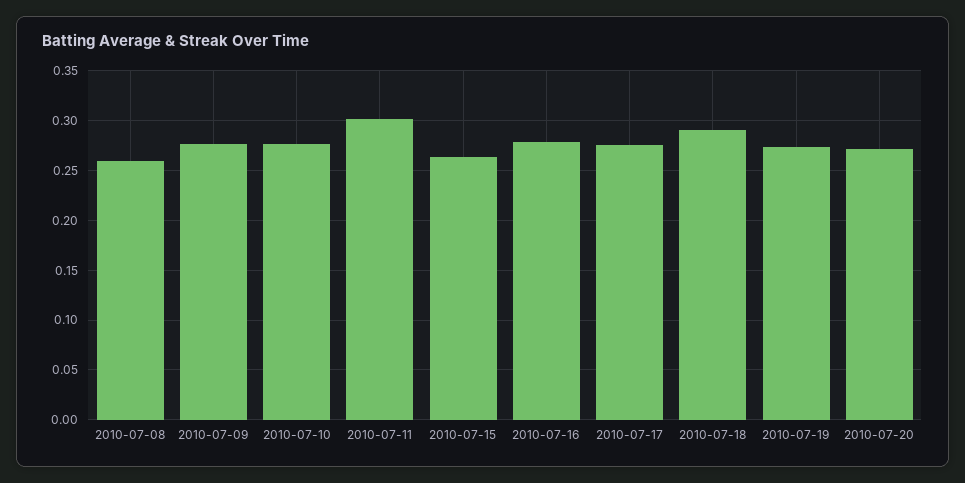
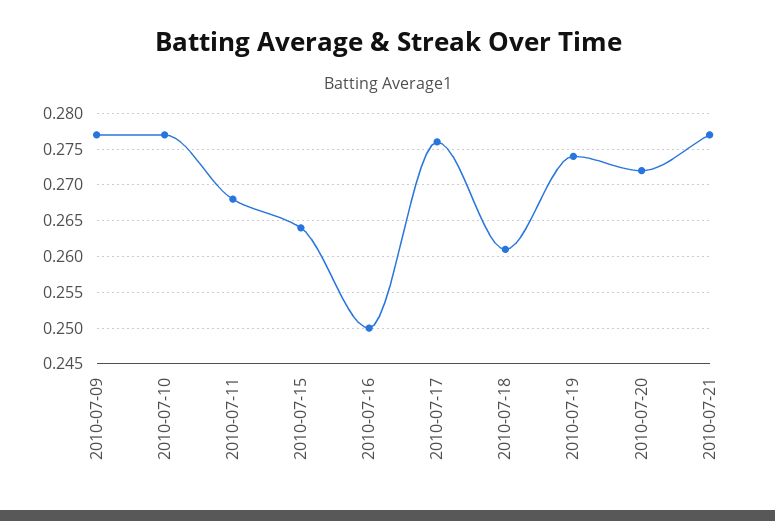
2010-07-08: 0.26 -> none
2010-07-11: 0.3 -> 0.268
2010-07-16: 0.28 -> 0.25
2010-07-18: 0.29 -> 0.261
2010-07-21: none -> 0.277

